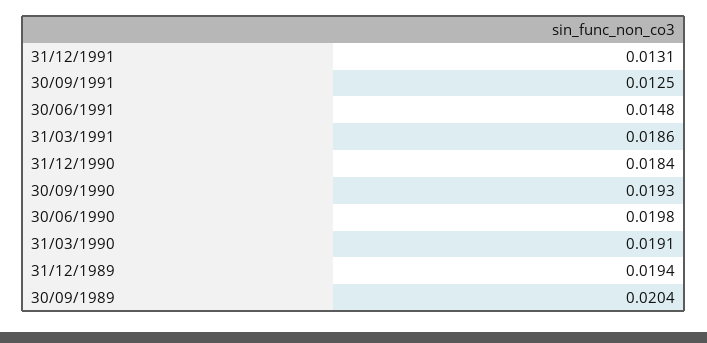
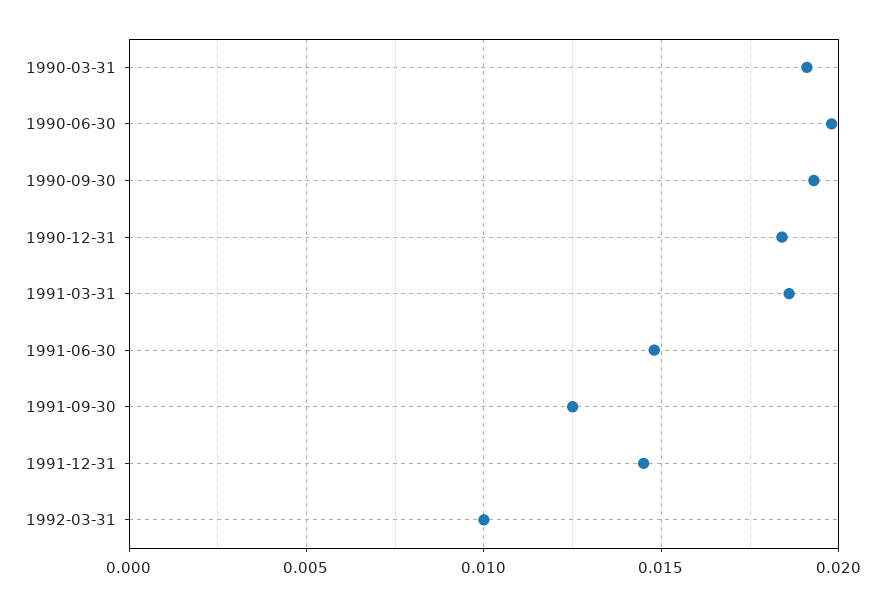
31/12/1991: 0.0131 -> 0.0145
31/12/1989: 0.0194 -> none
30/09/1989: 0.0204 -> none
1992-03-31: none -> 0.01

